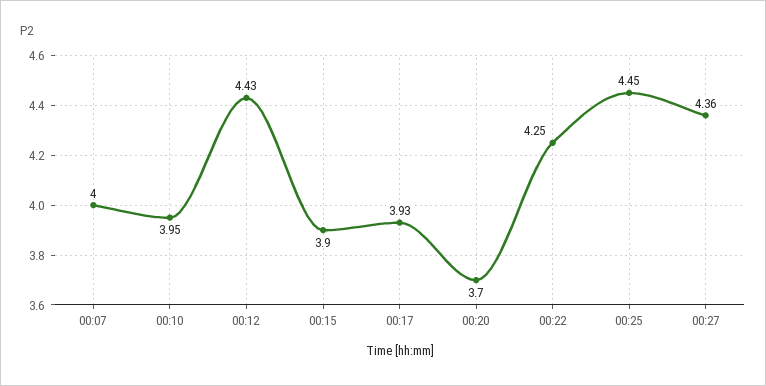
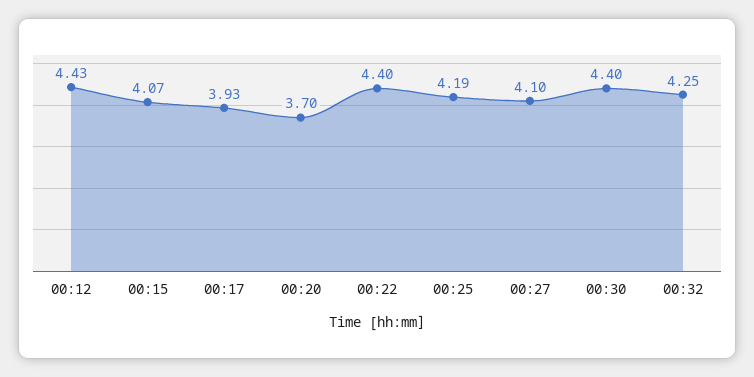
00:07: 4 -> none
00:10: 3.95 -> none
00:15: 3.9 -> 4.07
00:22: 4.25 -> 4.4
00:25: 4.45 -> 4.19
00:27: 4.36 -> 4.1
00:30: none -> 4.4
00:32: none -> 4.25

